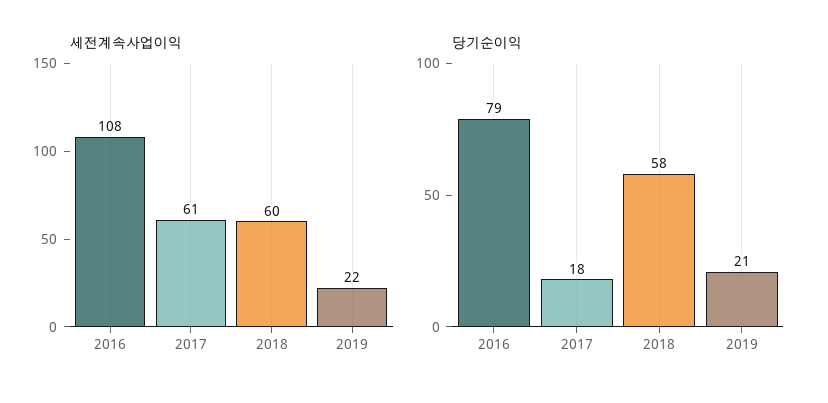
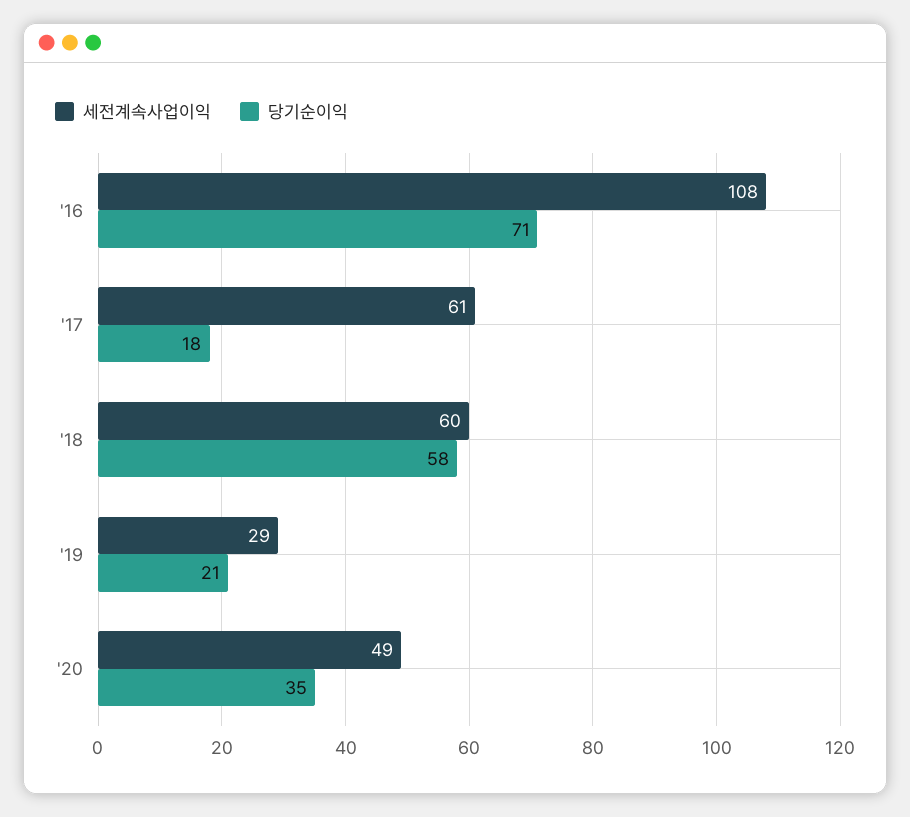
세전계속사업이익, 2019: 22 -> 29
당기순이익, 2016: 79 -> 71
세전계속사업이익, '20: none -> 49
당기순이익, '20: none -> 35

